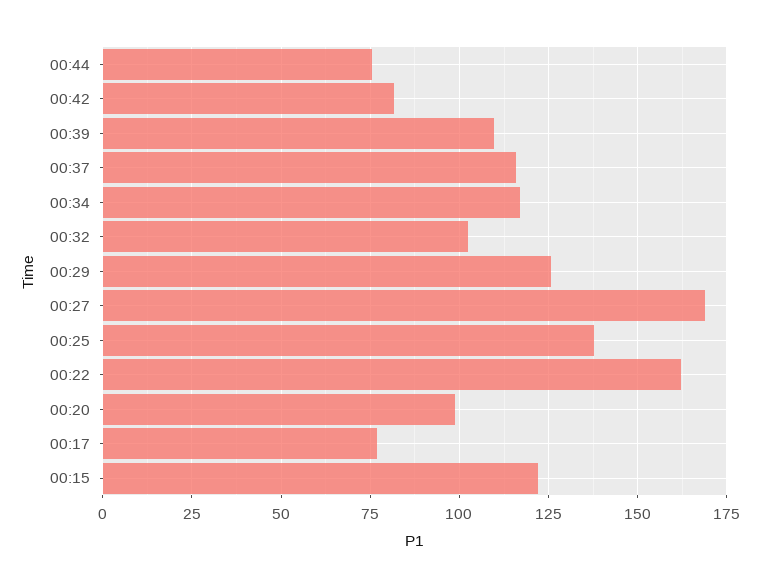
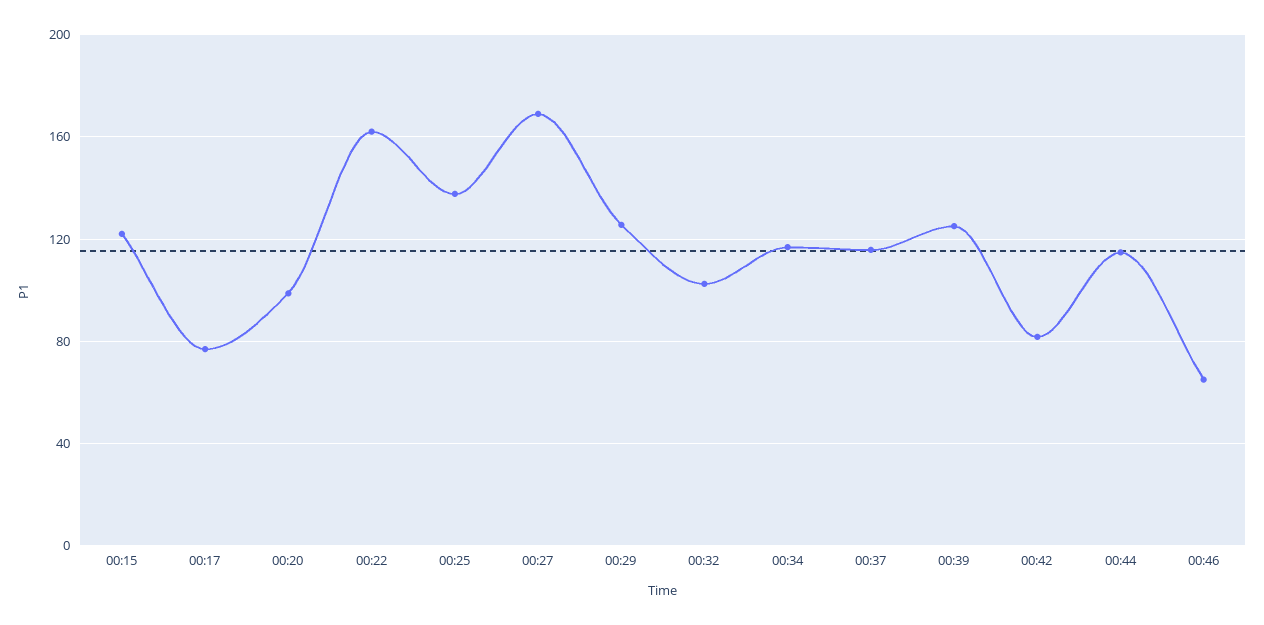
00:44: 75 -> 115
00:39: 110 -> 125
00:46: none -> 65

